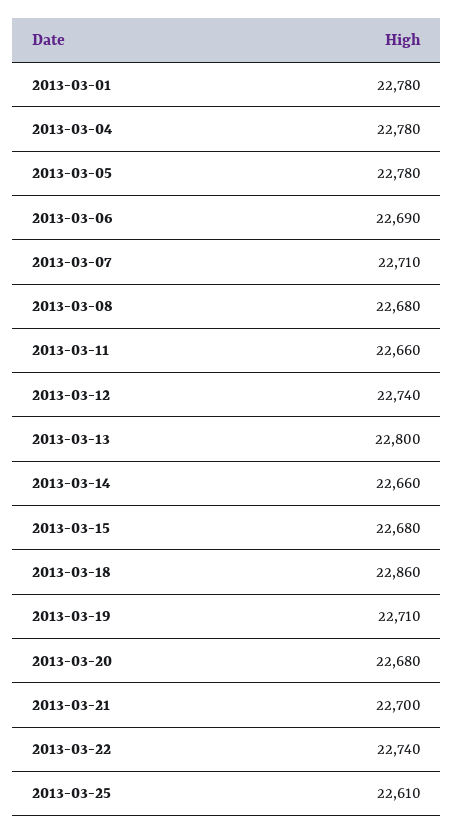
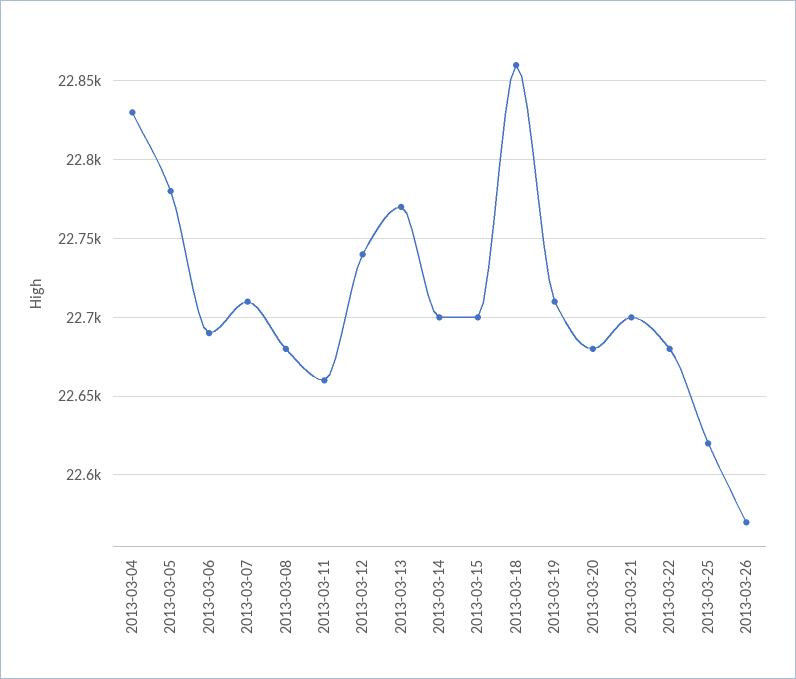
2013-03-01: 22780 -> none
2013-03-04: 22780 -> 22830
2013-03-13: 22800 -> 22770
2013-03-14: 22660 -> 22700
2013-03-15: 22680 -> 22700
2013-03-22: 22740 -> 22680
2013-03-25: 22610 -> 22620
2013-03-26: none -> 22570

